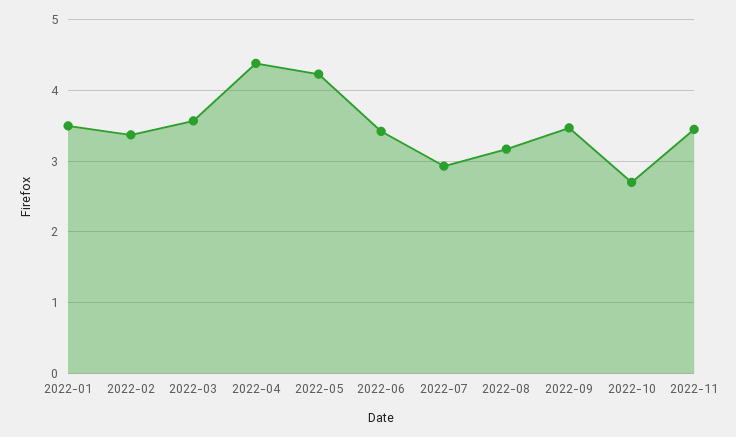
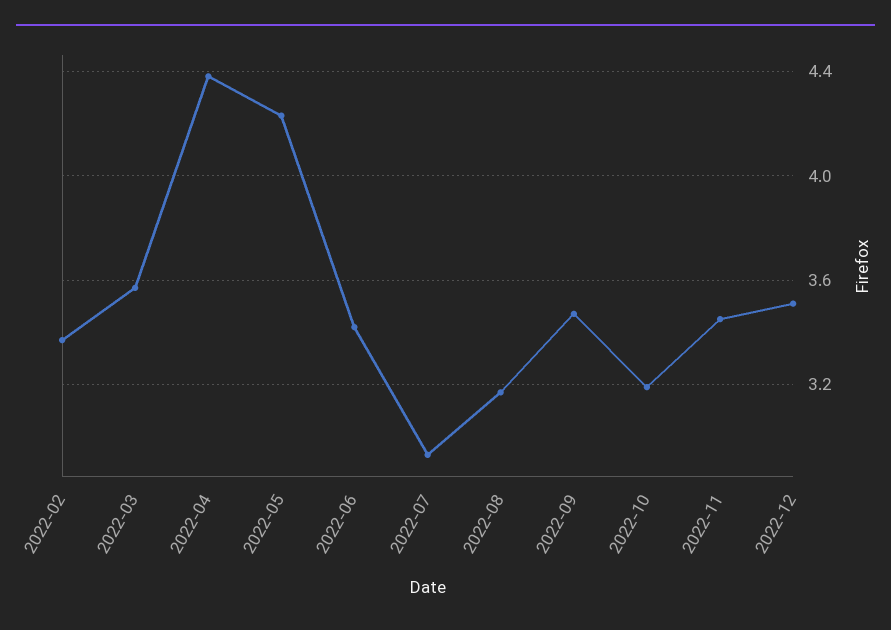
2022-01: 3.5 -> none
2022-10: 2.7 -> 3.2
2022-12: none -> 3.5

